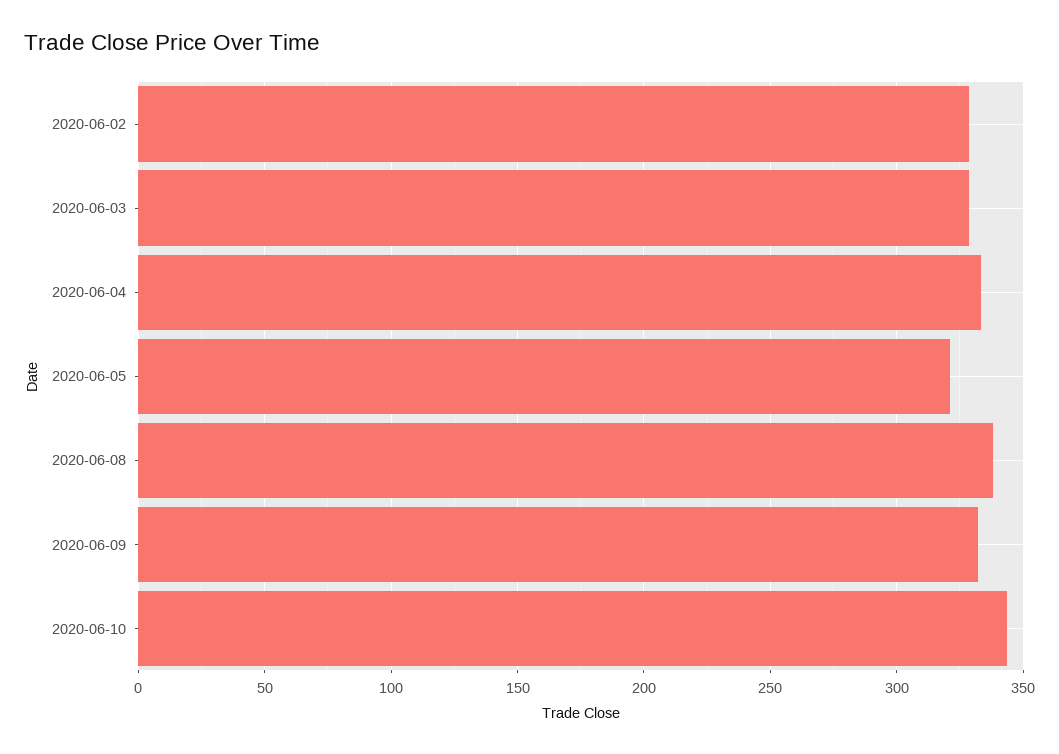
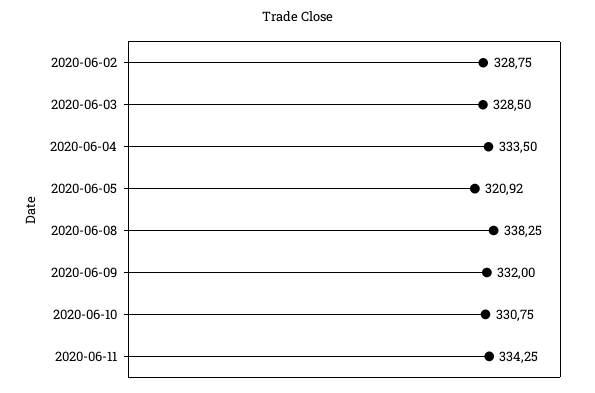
2020-06-10: 345 -> 330.75
2020-06-11: none -> 334.25

